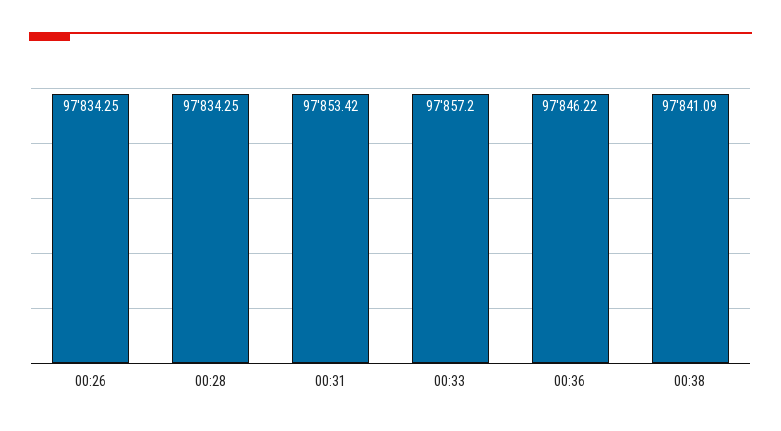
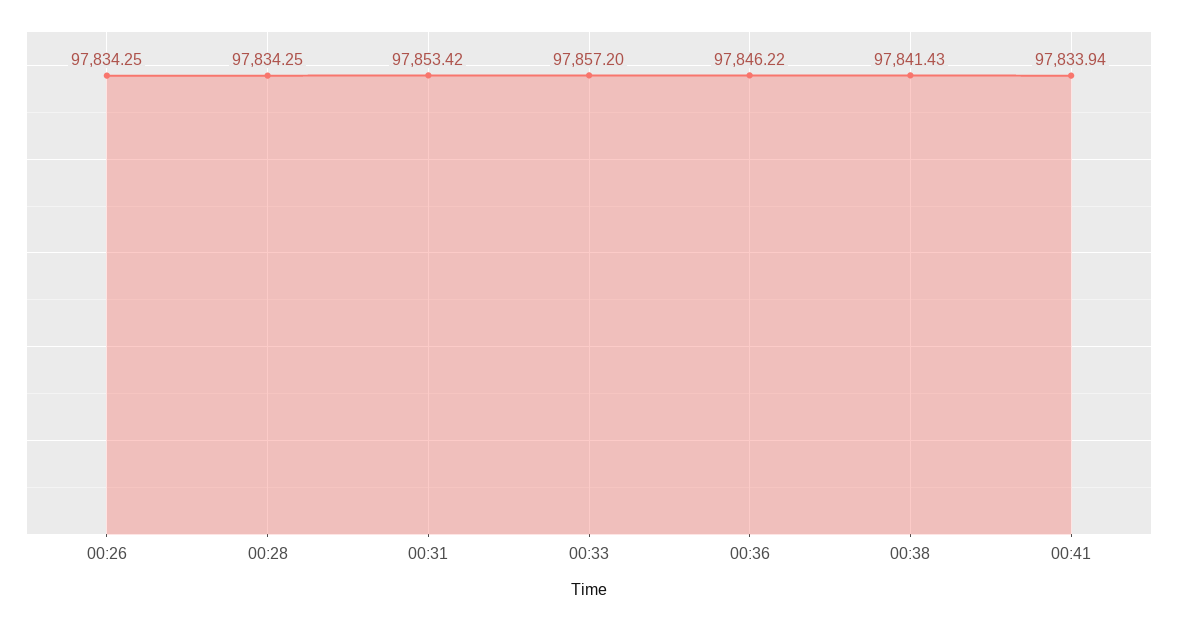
00:38: 97841.09 -> 97841.43
00:41: none -> 97833.94

